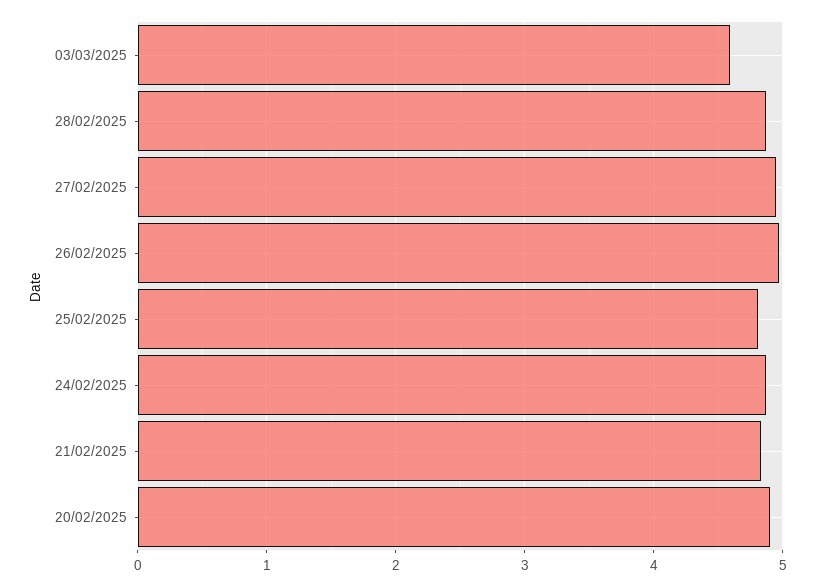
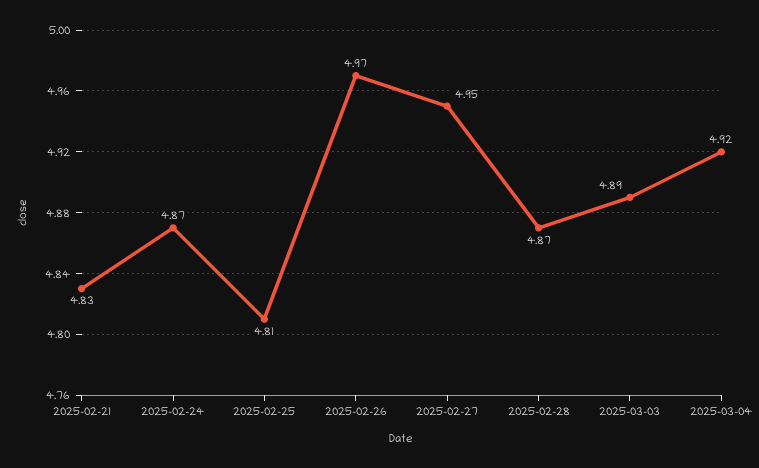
03/03/2025: 4.6 -> 4.89
20/02/2025: 4.9 -> none
2025-03-04: none -> 4.92

